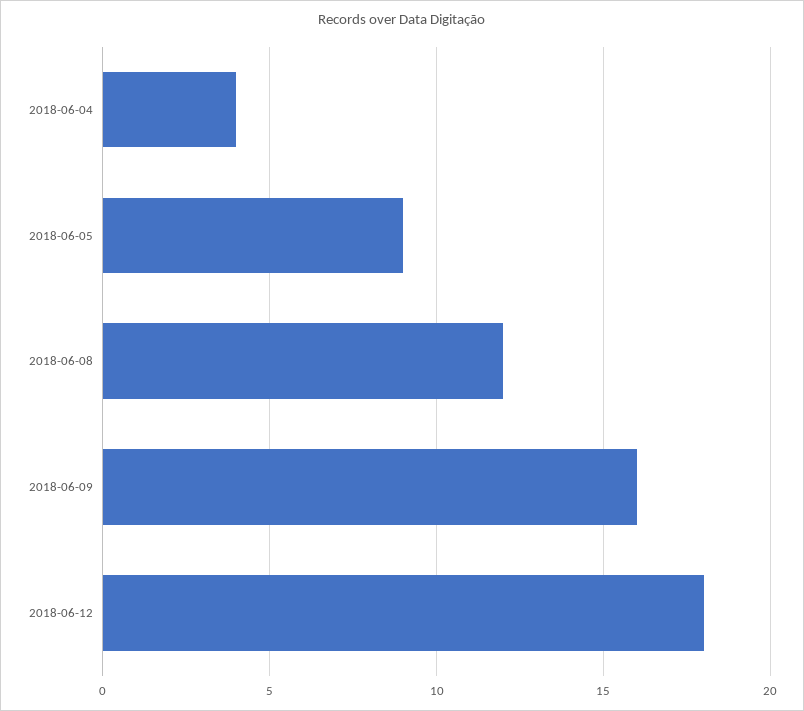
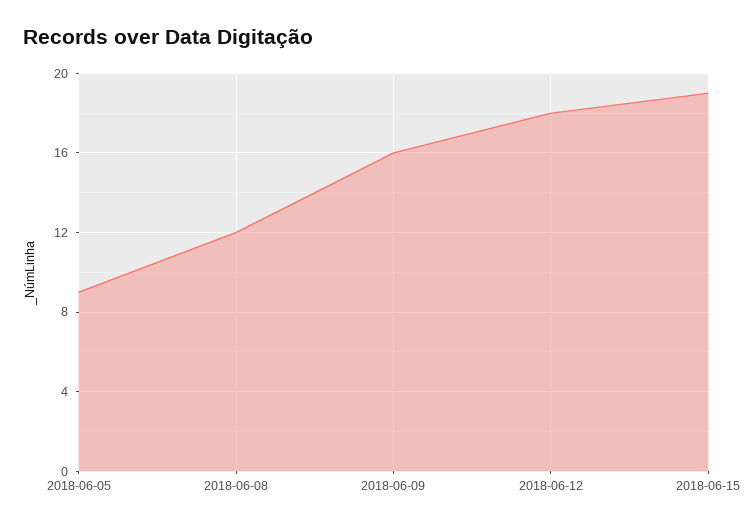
2018-06-04: 4 -> none
2018-06-15: none -> 19

